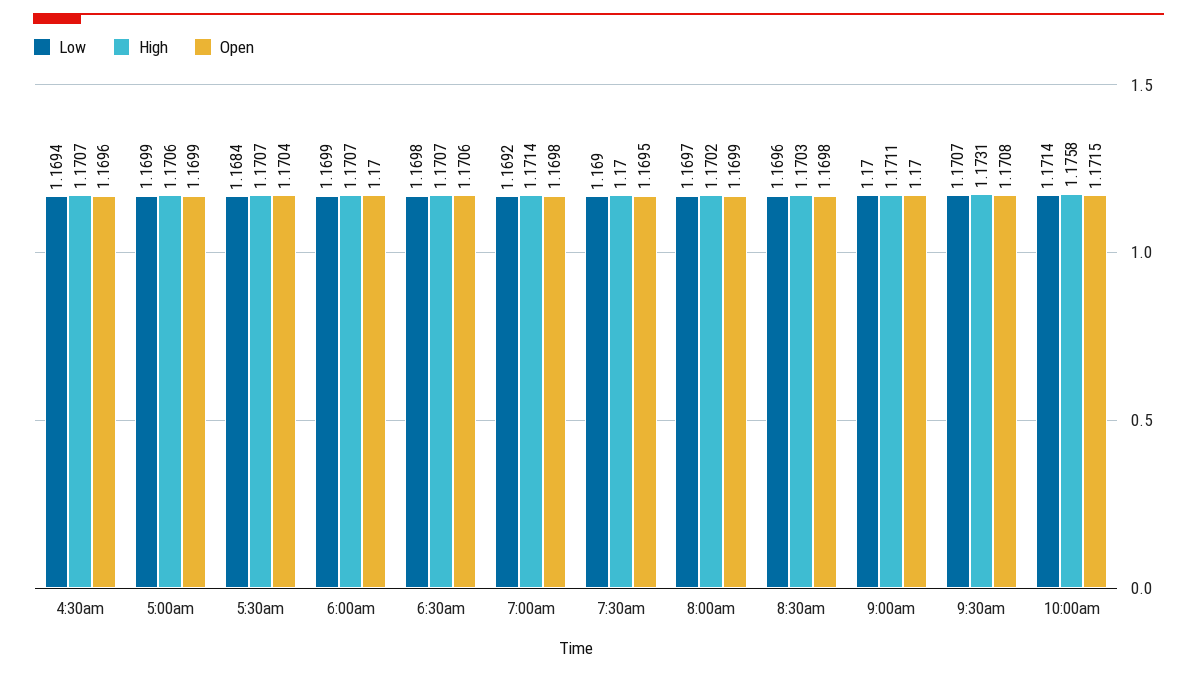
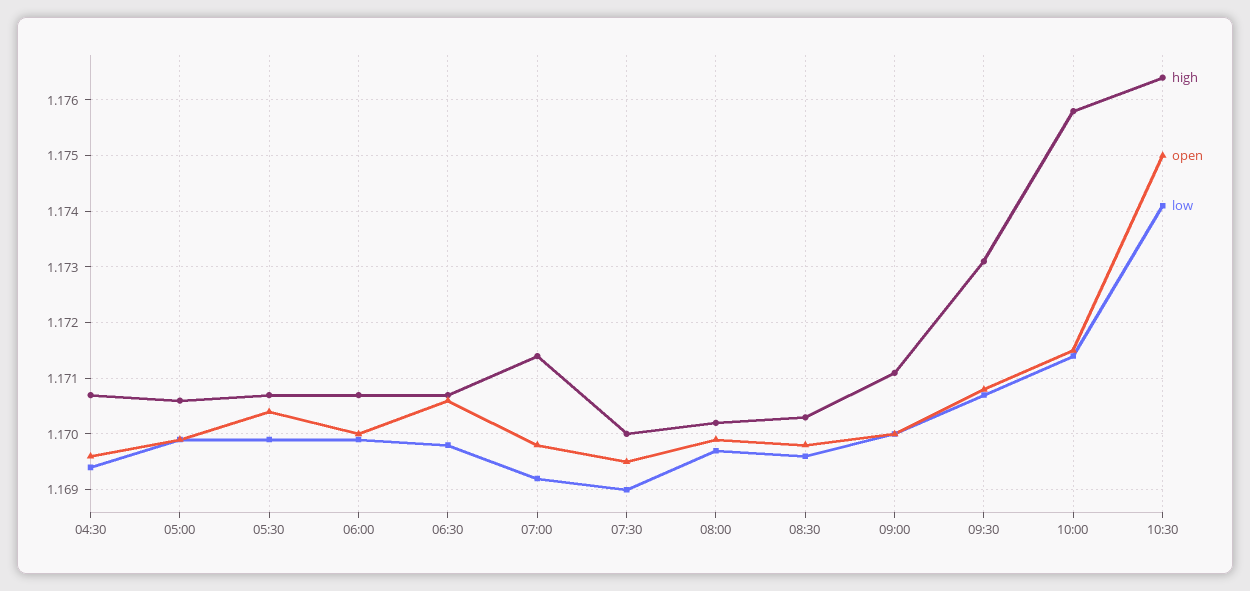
Low, 5:30am: 1.1684 -> 1.17
High, 10:30: none -> 1.1765
Open, 10:30: none -> 1.175
Low, 10:30: none -> 1.174

